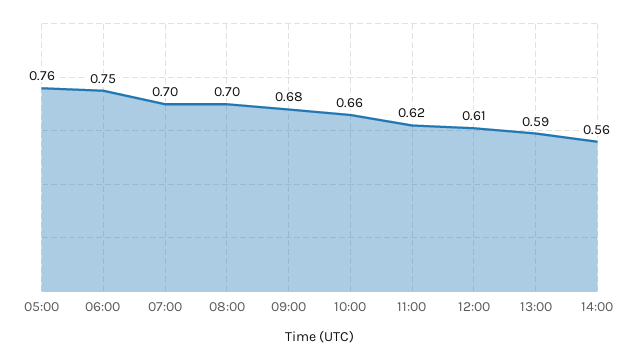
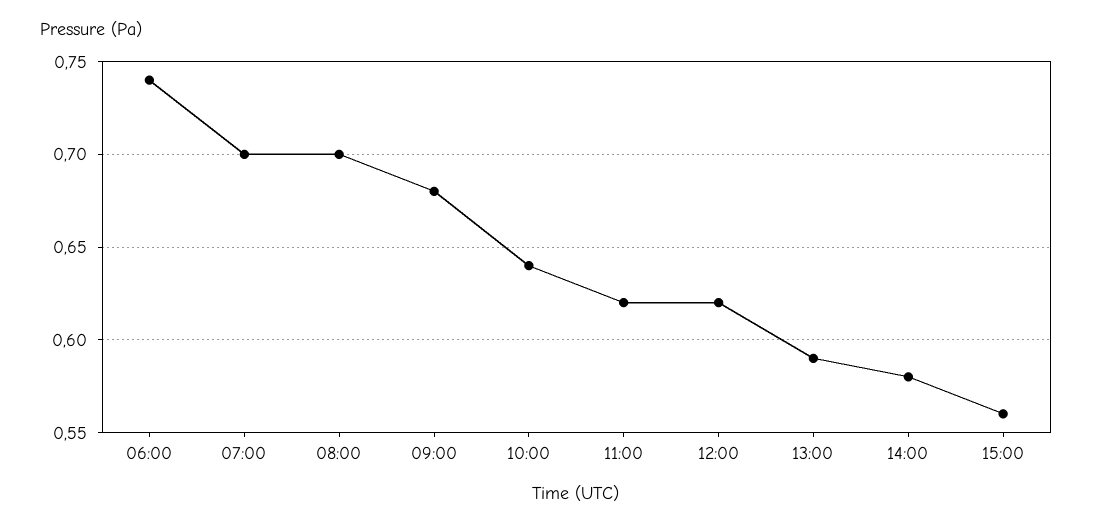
05:00: 0.76 -> none
06:00: 0.75 -> 0.74
10:00: 0.66 -> 0.64
12:00: 0.61 -> 0.62
14:00: 0.56 -> 0.58
15:00: none -> 0.56

